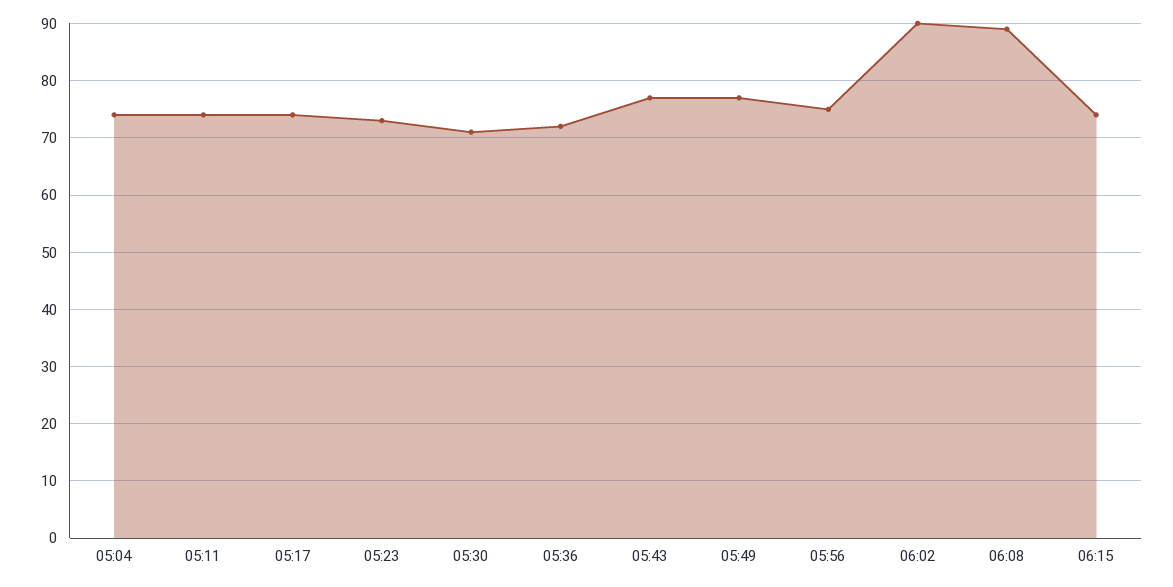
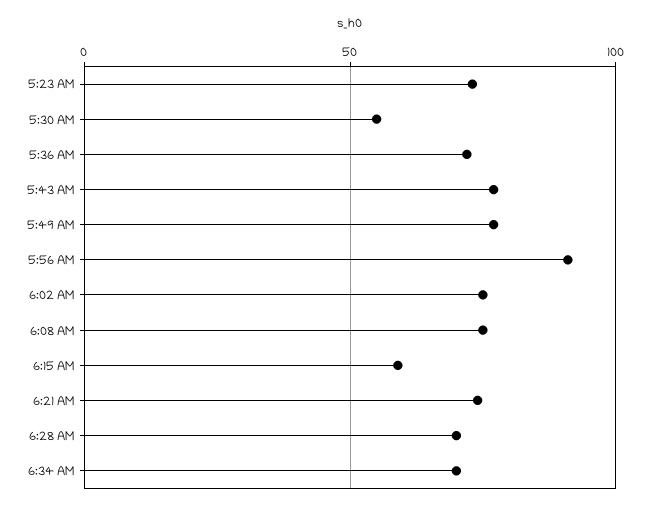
05:04: 75 -> none
05:11: 75 -> none
05:17: 75 -> none
05:30: 70 -> 55
05:56: 75 -> 90
06:02: 90 -> 75
06:08: 90 -> 75
06:15: 75 -> 60
6:21 AM: none -> 75
6:28 AM: none -> 70
6:34 AM: none -> 70

